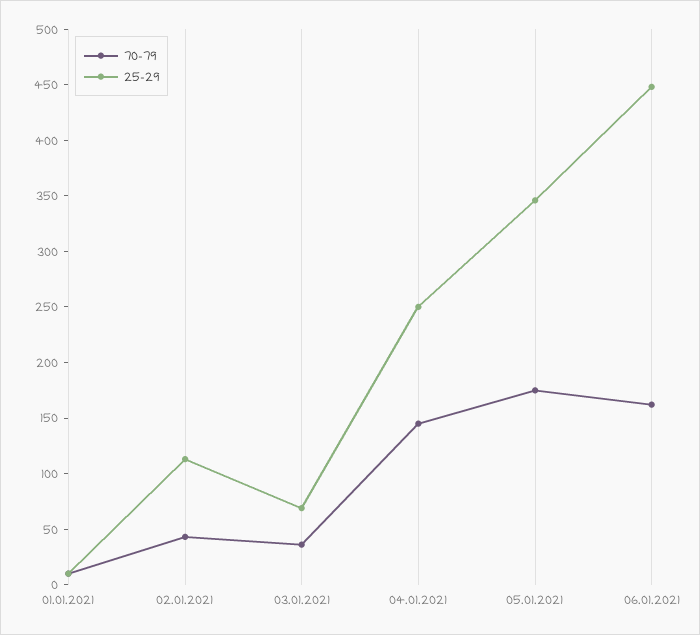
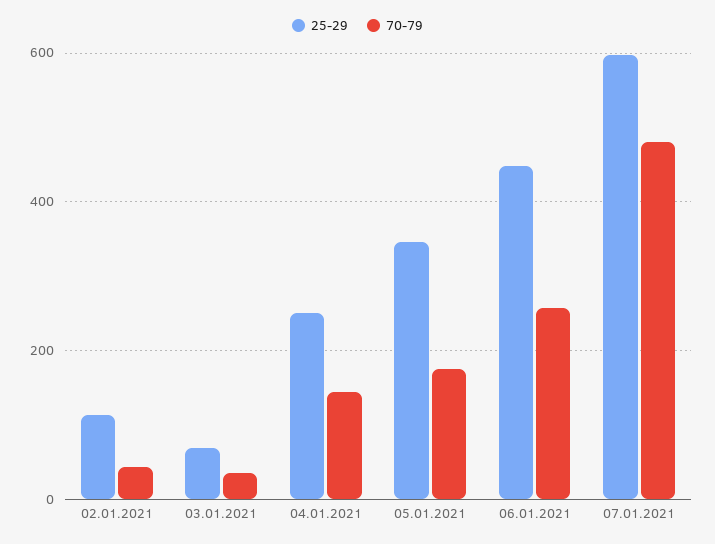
70-79, 01.01.2021: 10 -> none
25-29, 01.01.2021: 10 -> none
70-79, 06.01.2021: 160 -> 260
25-29, 07.01.2021: none -> 600
70-79, 07.01.2021: none -> 480

